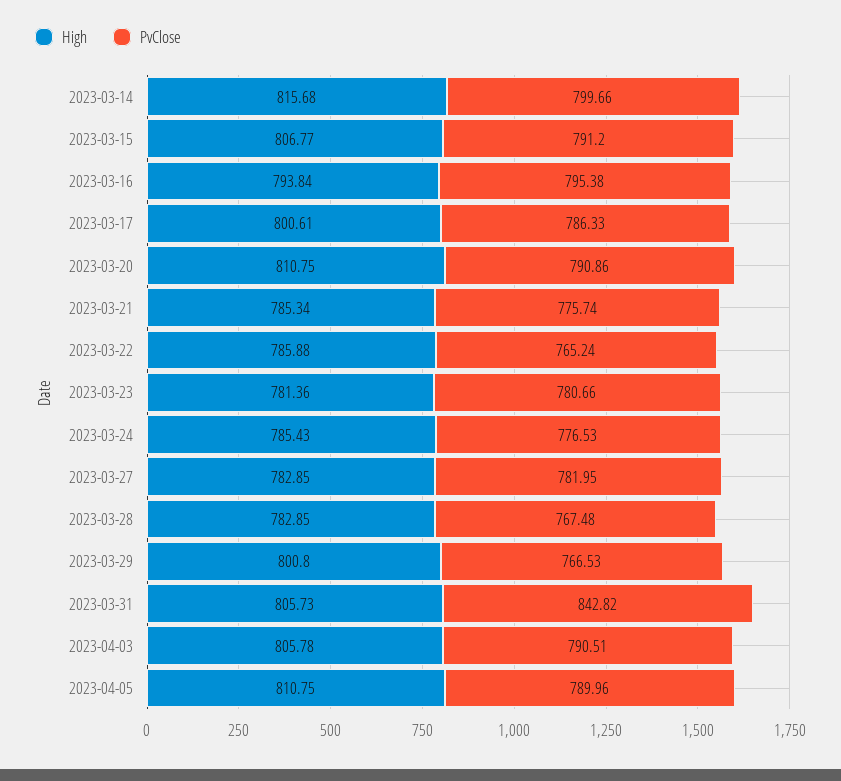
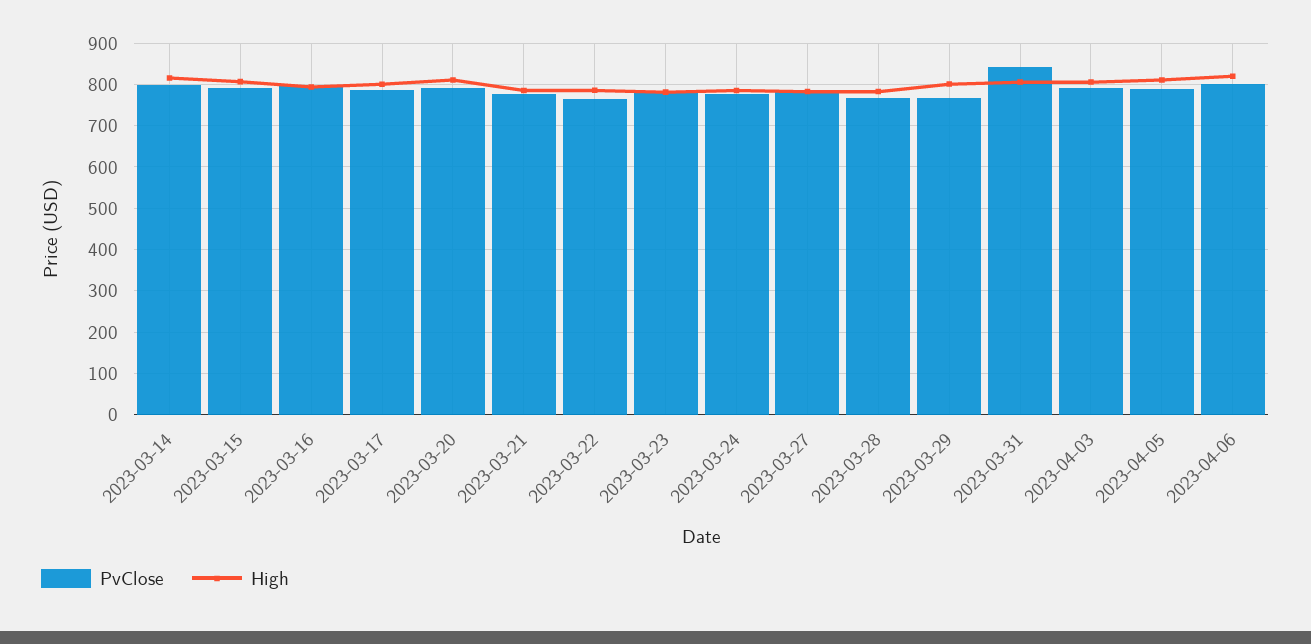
PvClose, 2023-04-06: none -> 800
High, 2023-04-06: none -> 820

